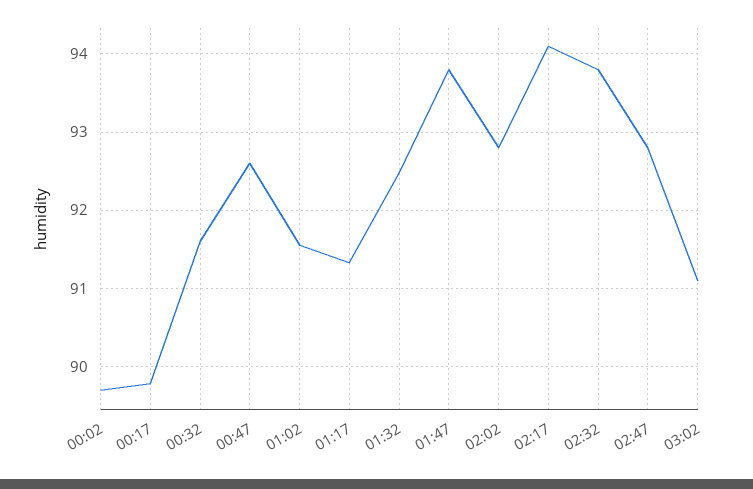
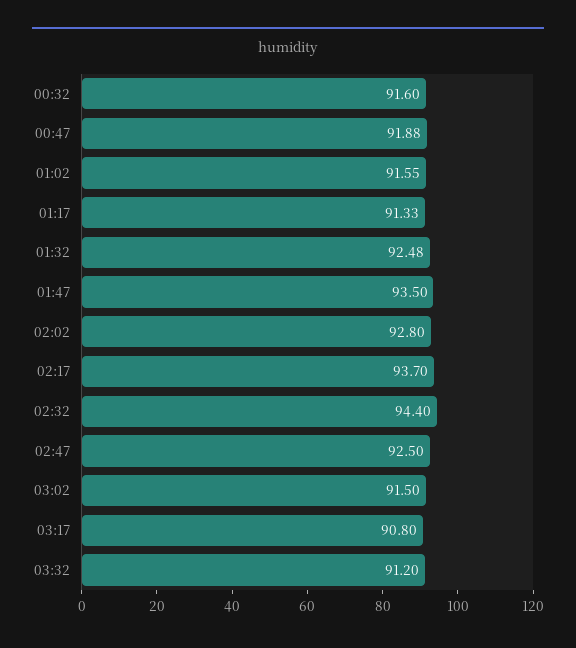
00:02: 89.7 -> none
00:17: 89.8 -> none
00:47: 92.6 -> 91.88
01:47: 93.8 -> 93.5
02:17: 94.1 -> 93.7
02:32: 93.8 -> 94.4
02:47: 92.8 -> 92.5
03:02: 91.1 -> 91.5
03:17: none -> 90.8
03:32: none -> 91.2

